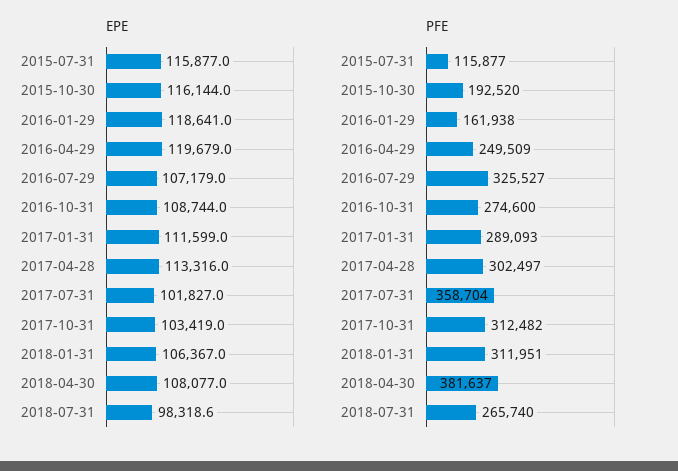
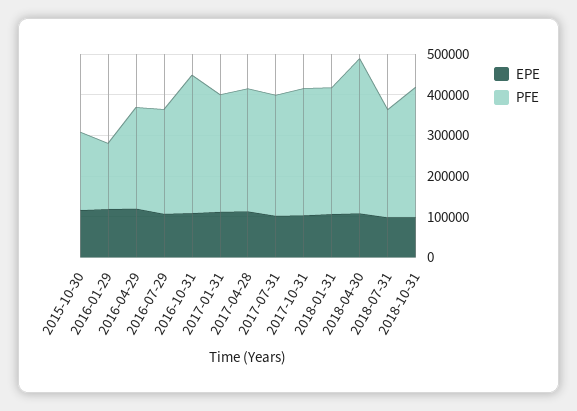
EPE, 2015-07-31: 115877 -> none
PFE, 2015-07-31: 115877 -> none
PFE, 2016-07-29: 325527 -> 260000
PFE, 2016-10-31: 274600 -> 340000
PFE, 2017-07-31: 358704 -> 300000
EPE, 2018-10-31: none -> 100000
PFE, 2018-10-31: none -> 320000

